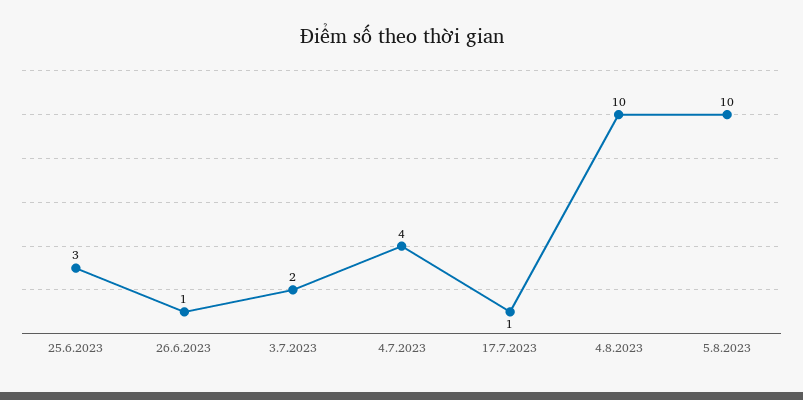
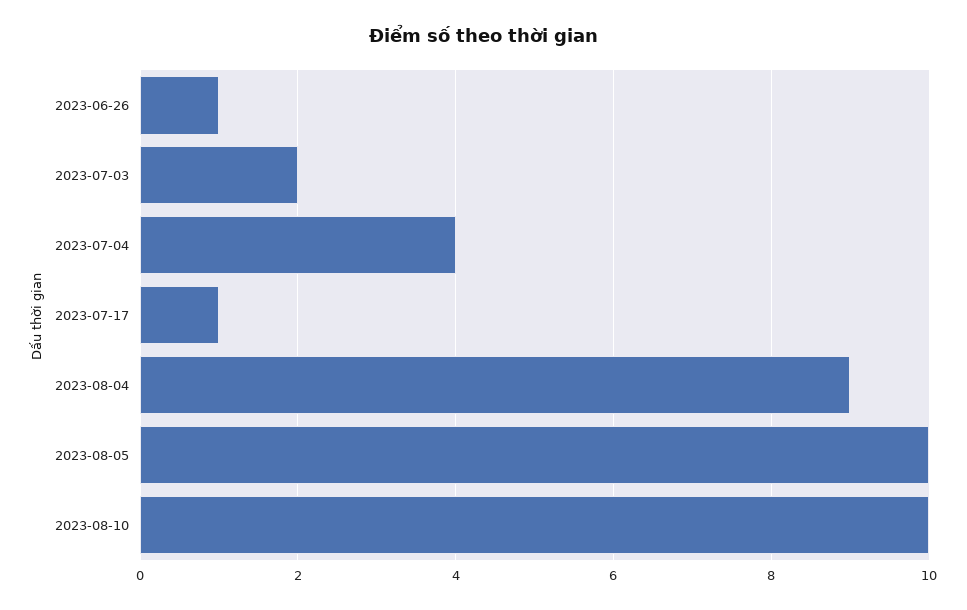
25.6.2023: 3 -> none
4.8.2023: 10 -> 9
2023-08-10: none -> 10

